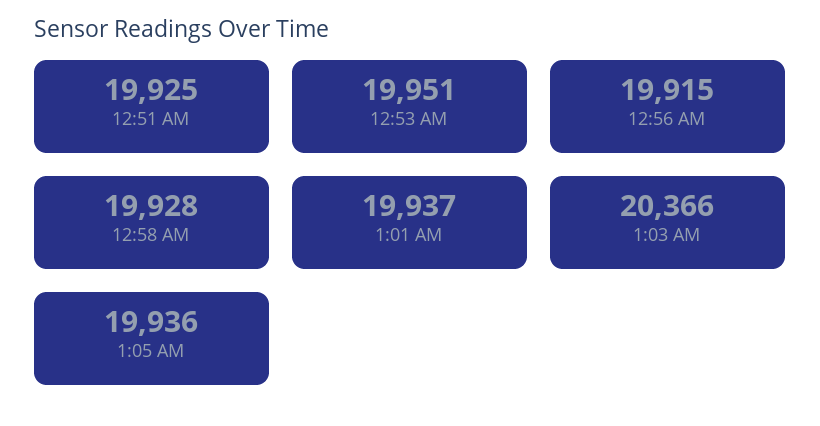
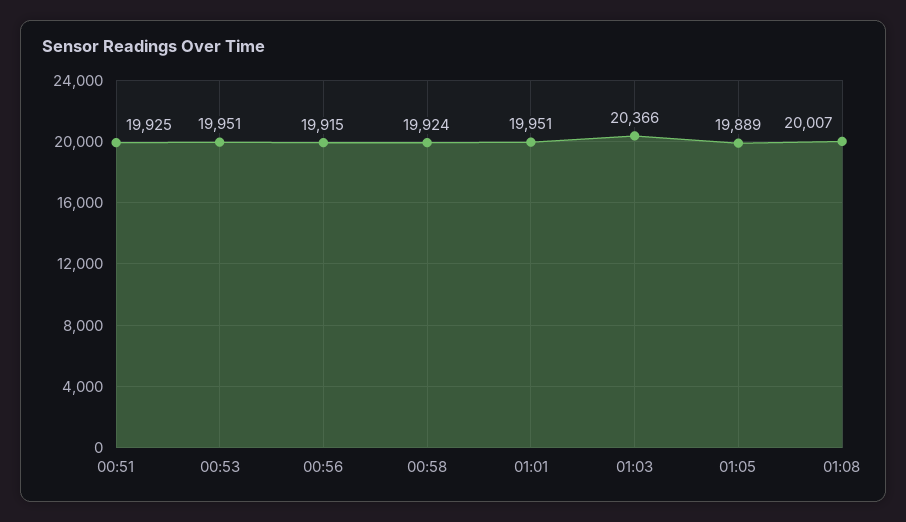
12:58 AM: 19928 -> 19924
1:01 AM: 19937 -> 19951
1:05 AM: 19936 -> 19889
01:08: none -> 20007

